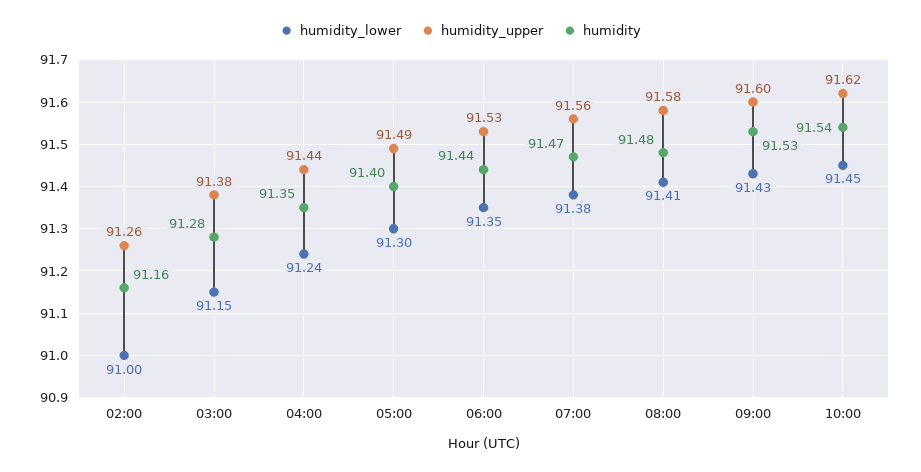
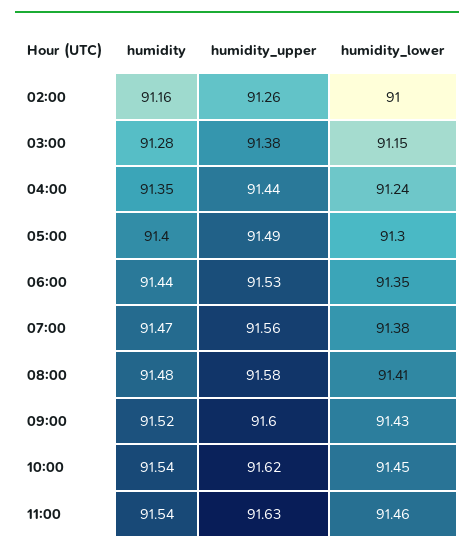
humidity, 09:00: 91.53 -> 91.52
humidity, 11:00: none -> 91.54
humidity_upper, 11:00: none -> 91.63
humidity_lower, 11:00: none -> 91.46

